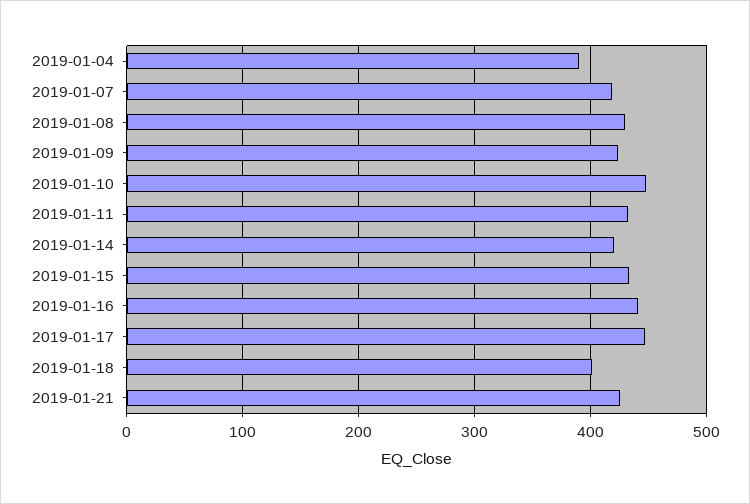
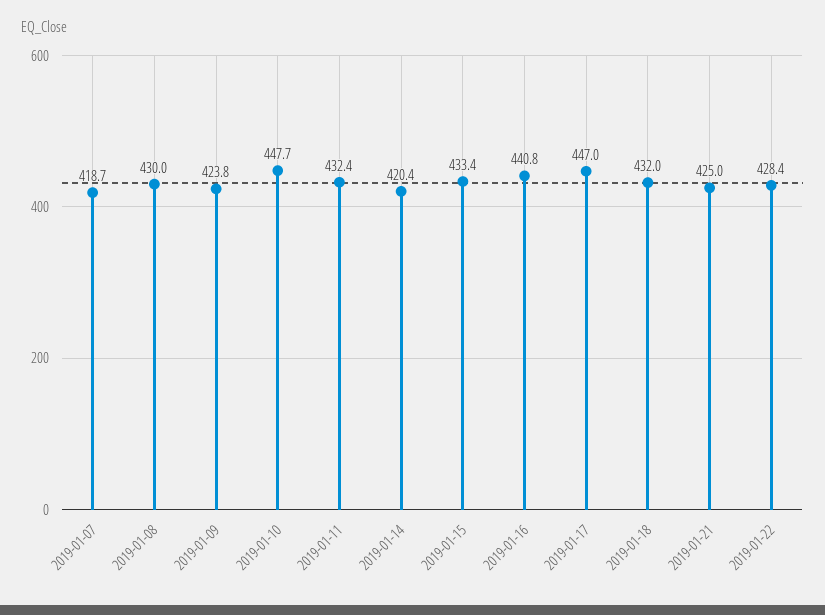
2019-01-04: 390 -> none
2019-01-18: 400 -> 432
2019-01-22: none -> 428.4

